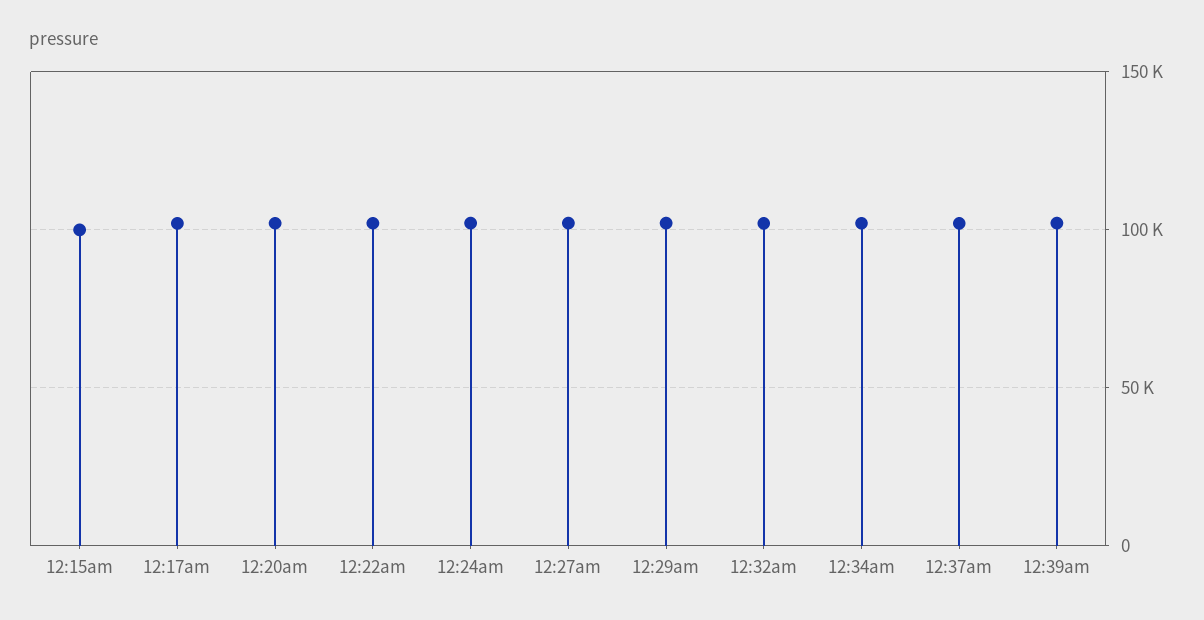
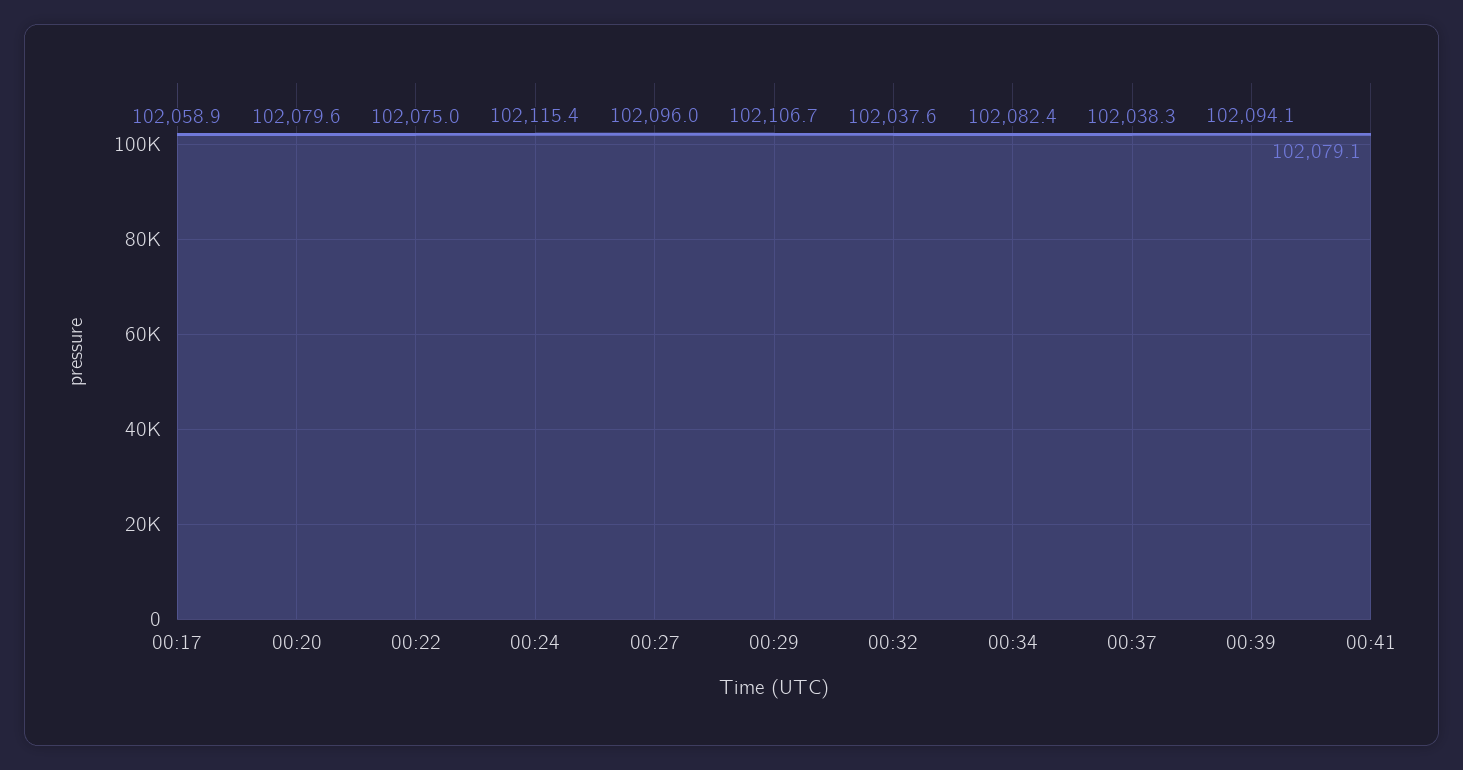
12:15am: 100000 -> none
00:41: none -> 102079.1

